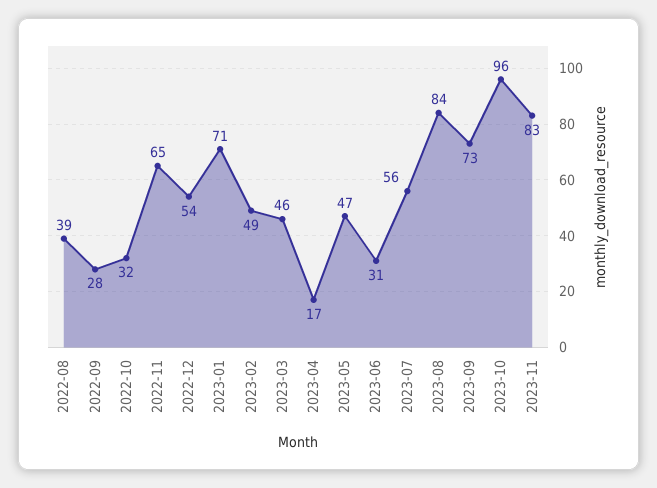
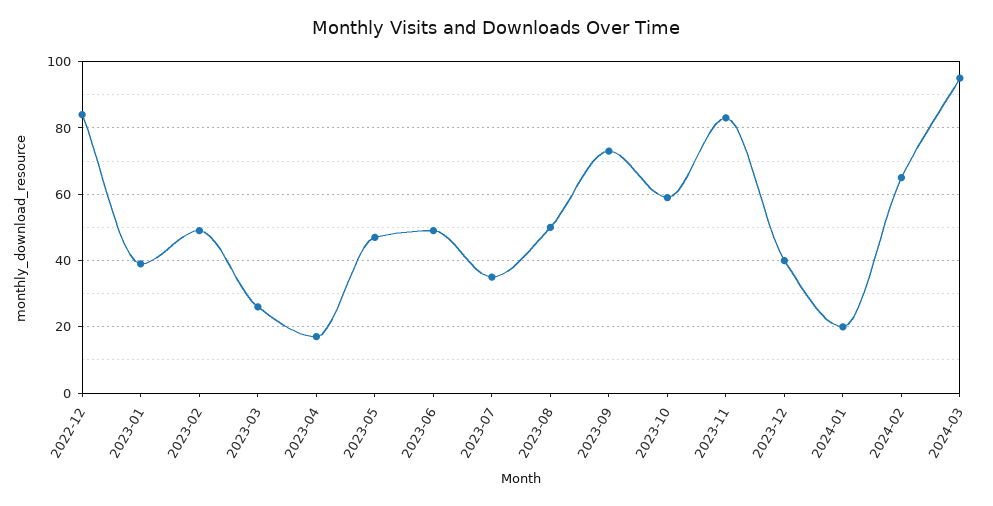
2022-08: 39 -> none
2022-09: 28 -> none
2022-10: 32 -> none
2022-11: 65 -> none
2022-12: 54 -> 85
2023-01: 71 -> 40
2023-03: 46 -> 25
2023-06: 31 -> 50
2023-07: 56 -> 35
2023-08: 84 -> 50
2023-10: 96 -> 60
2023-12: none -> 40
2024-01: none -> 20
2024-02: none -> 65
2024-03: none -> 95

